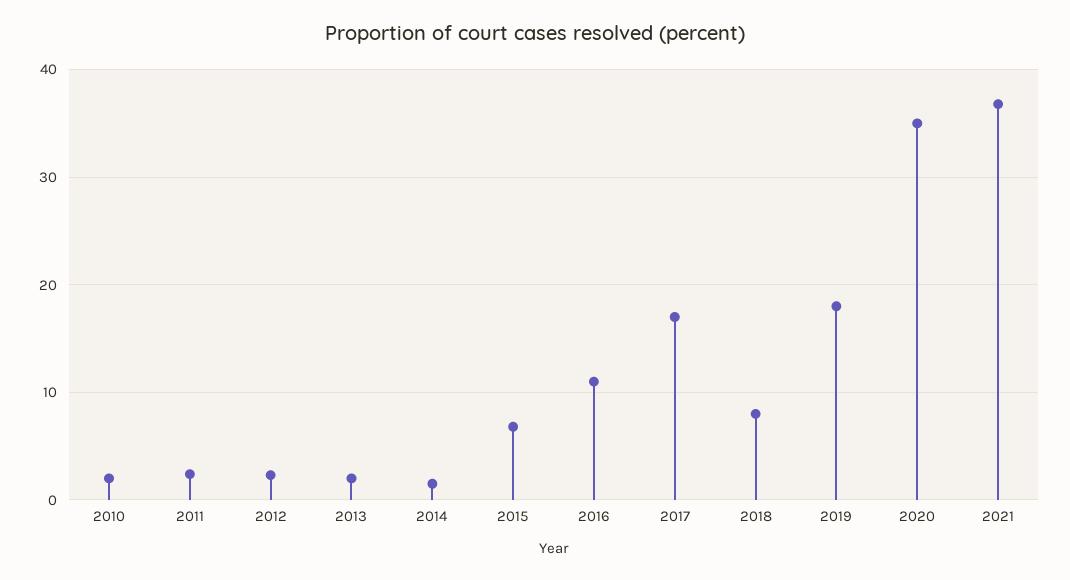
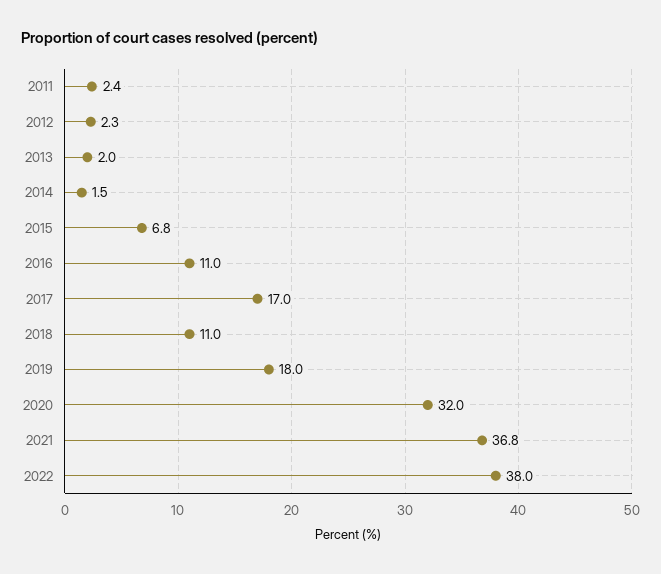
2010: 2 -> none
2018: 8 -> 11
2020: 35 -> 32
2022: none -> 38

